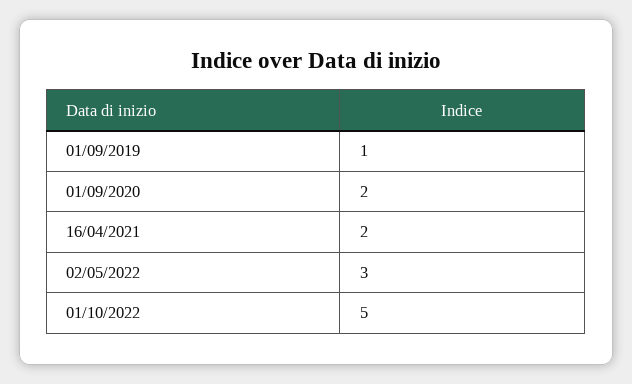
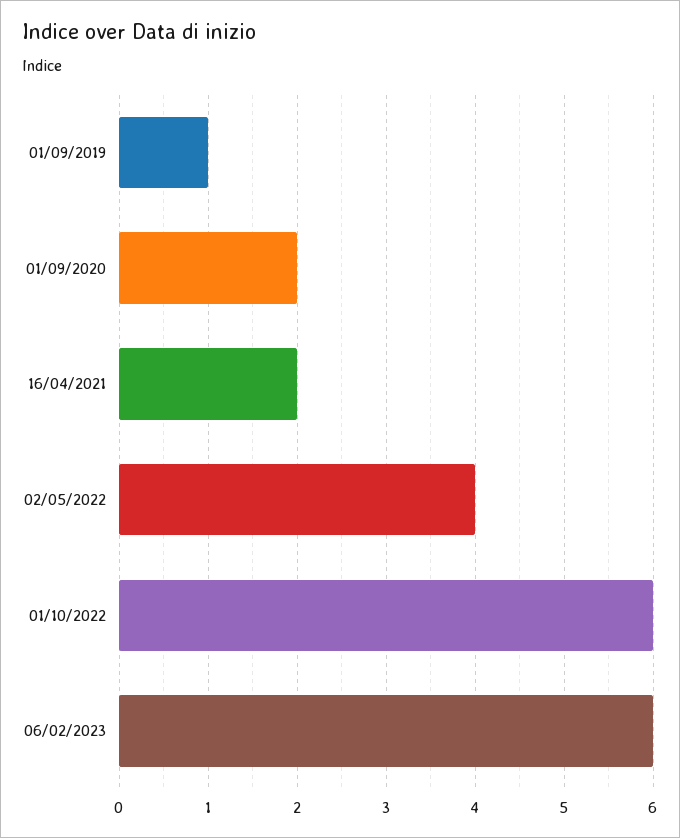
02/05/2022: 3 -> 4
01/10/2022: 5 -> 6
06/02/2023: none -> 6

